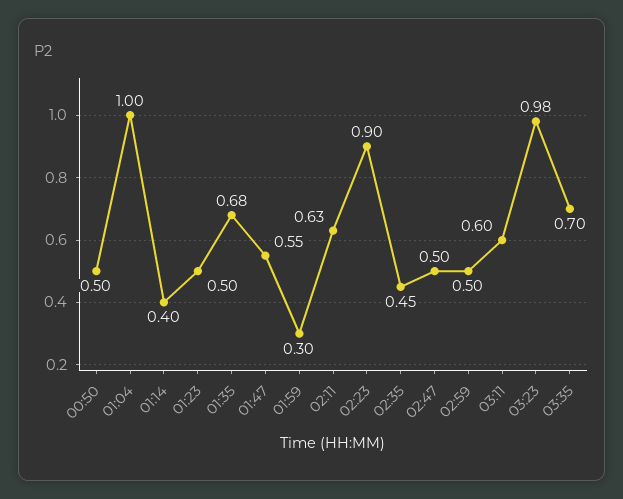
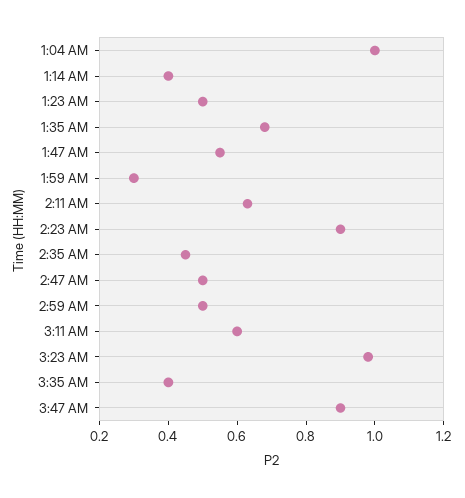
00:50: 0.5 -> none
03:35: 0.7 -> 0.4
3:47 AM: none -> 0.9

